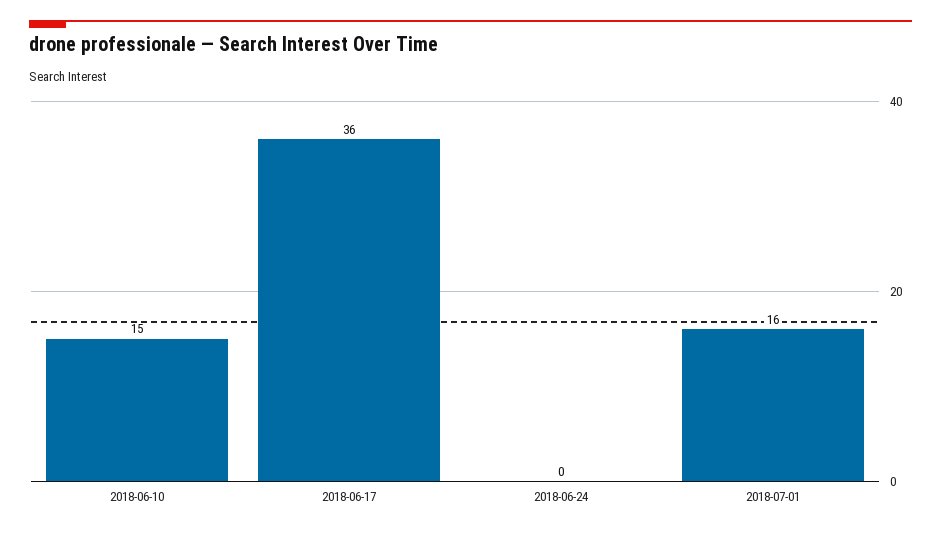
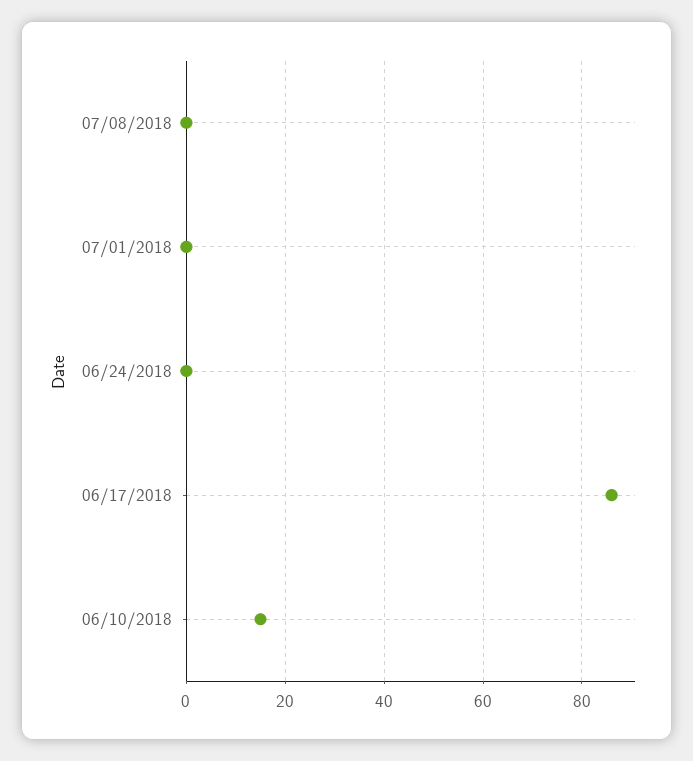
2018-06-17: 36 -> 85
2018-07-01: 16 -> 0
07/08/2018: none -> 0

